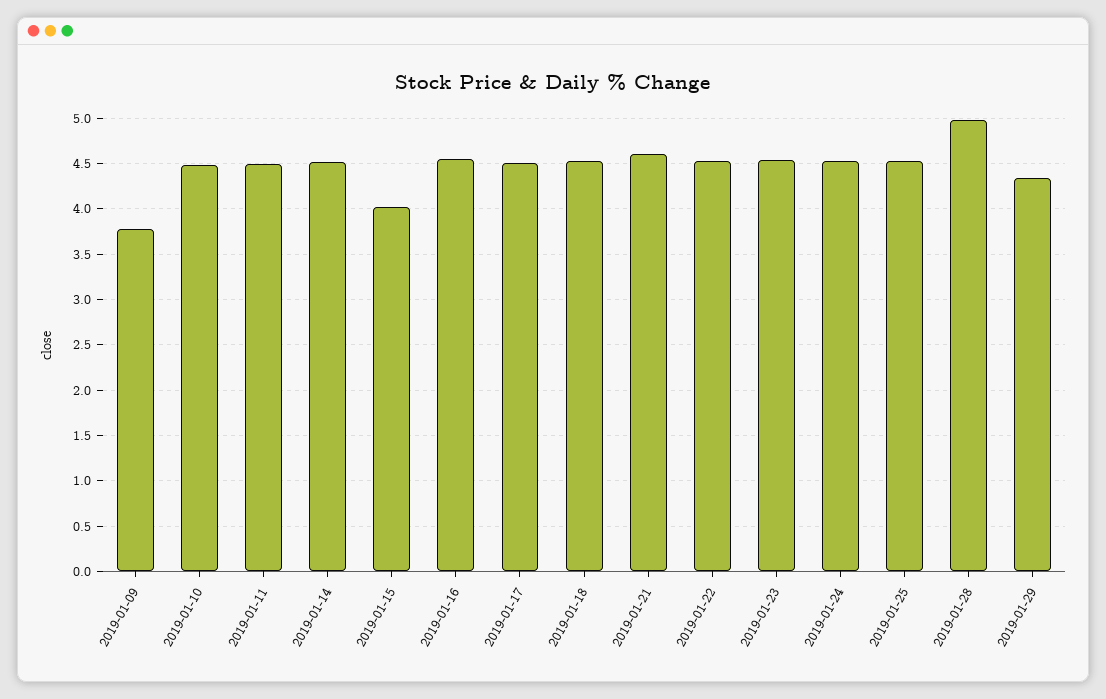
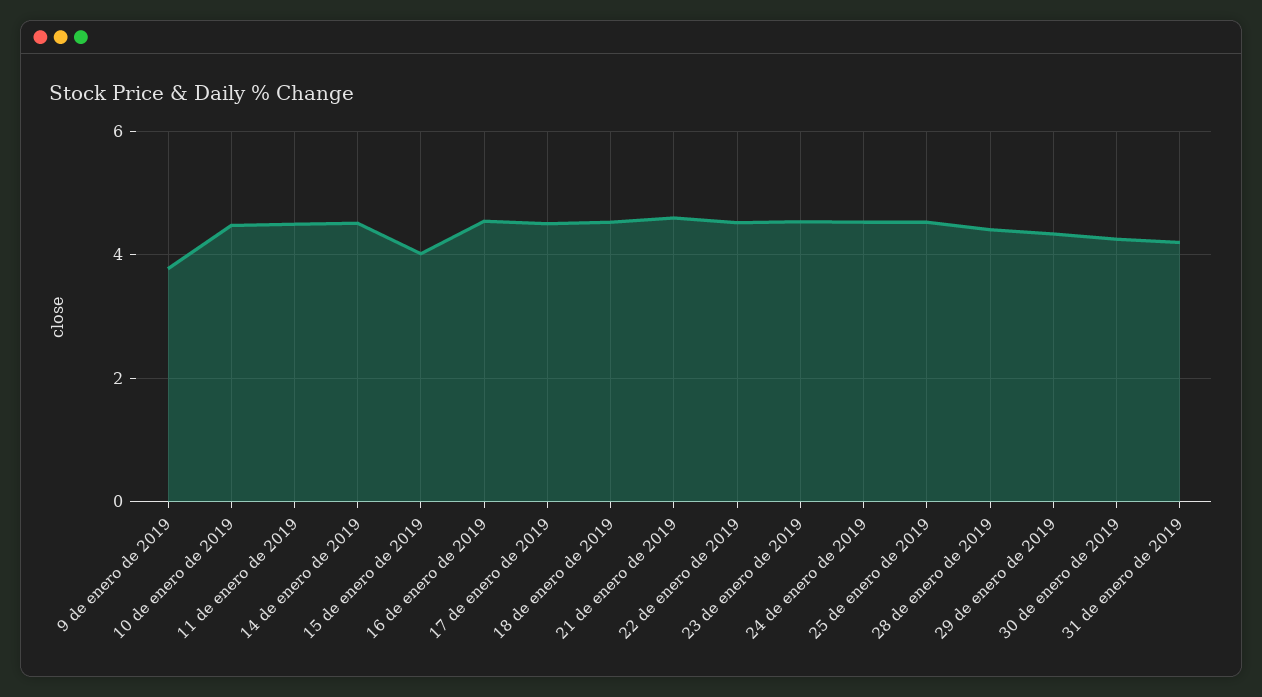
2019-01-28: 5 -> 4.4
30 de enero de 2019: none -> 4.2
31 de enero de 2019: none -> 4.2

